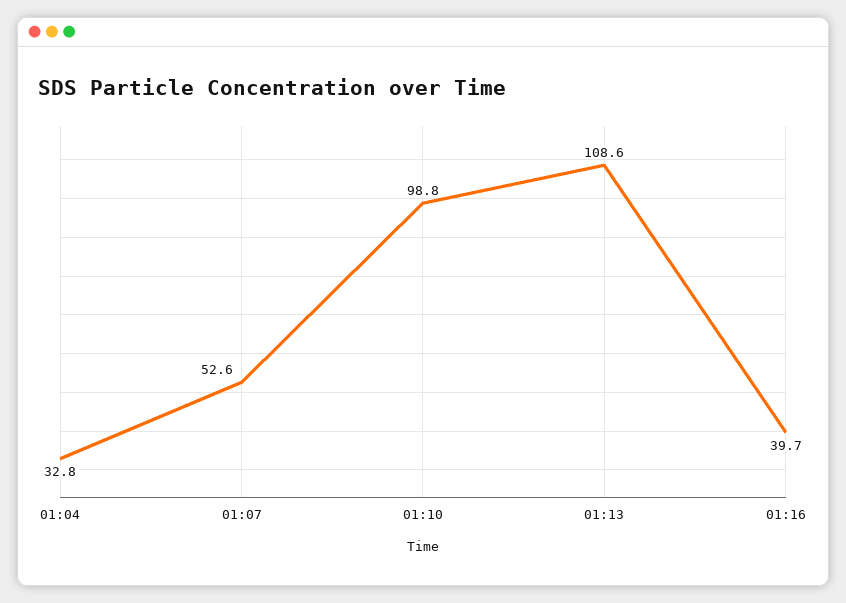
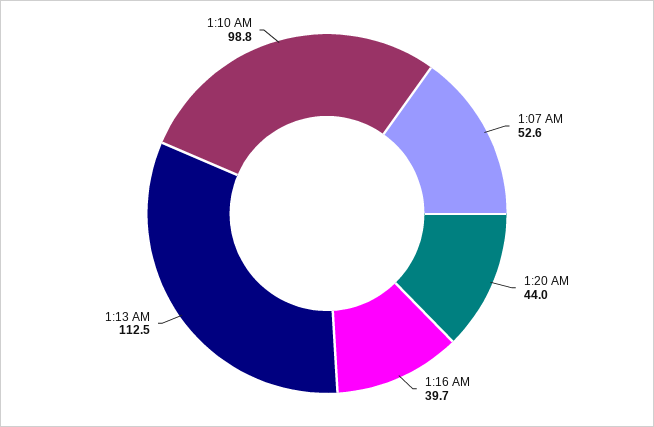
01:04: 32.8 -> none
01:13: 108.6 -> 112.5
1:20 AM: none -> 44

